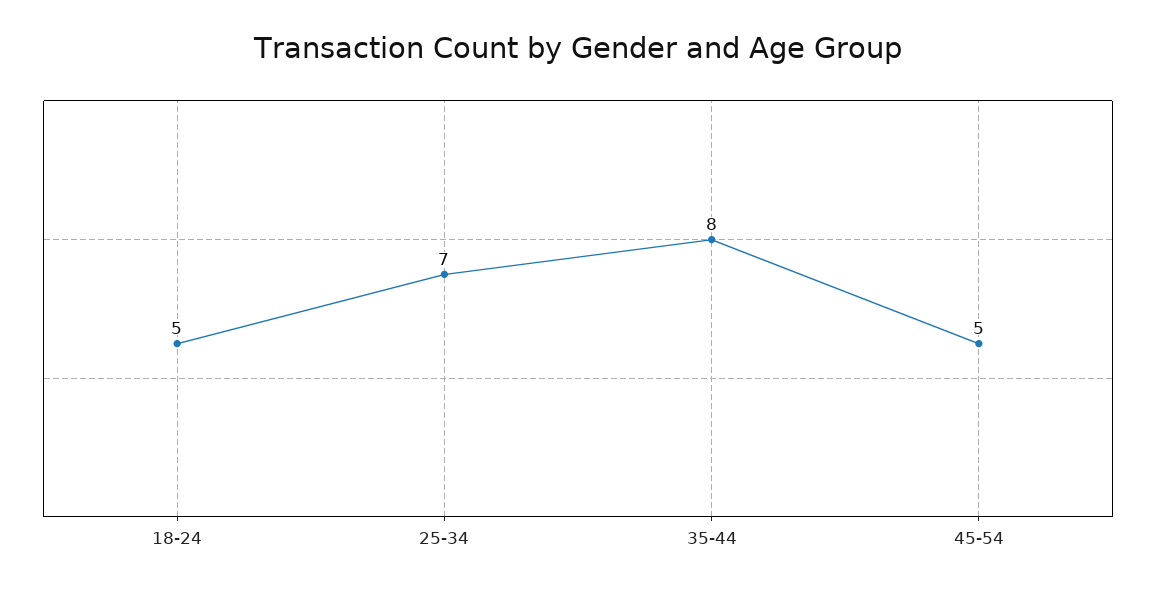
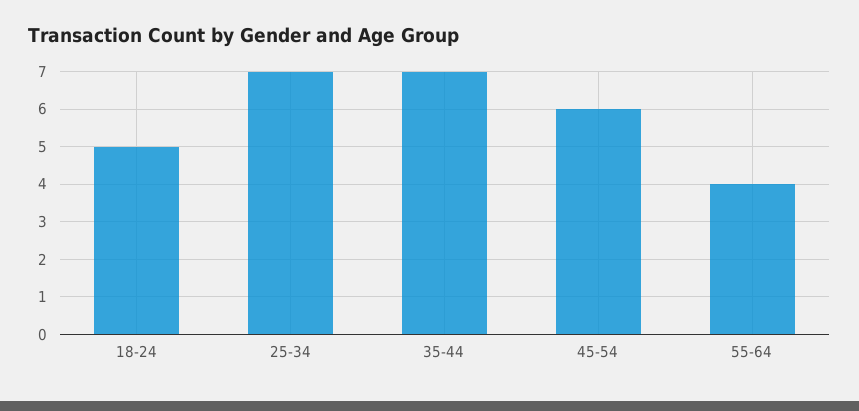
35-44: 8 -> 7
45-54: 5 -> 6
55-64: none -> 4

